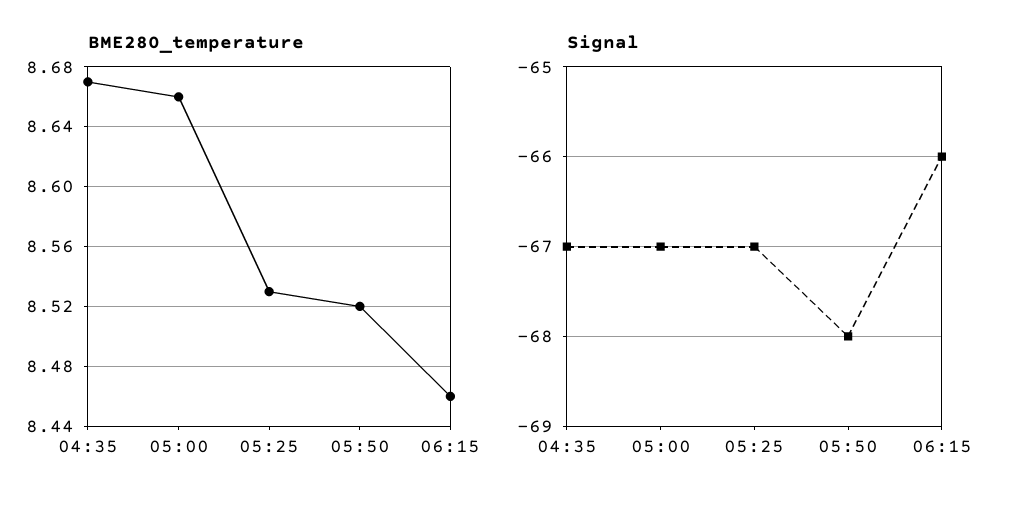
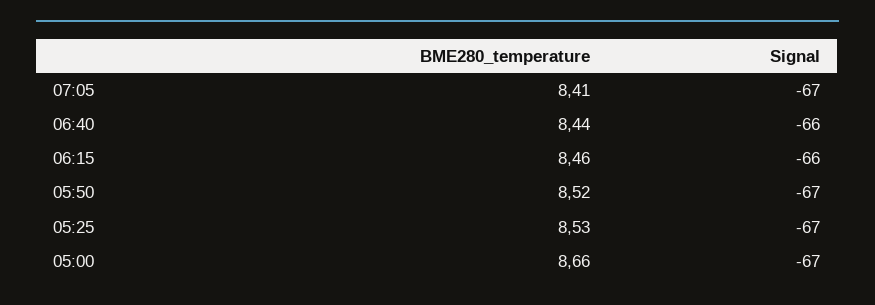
BME280_temperature, 04:35: 8.67 -> none
Signal, 04:35: -67 -> none
Signal, 05:50: -68 -> -67
BME280_temperature, 07:05: none -> 8.41
Signal, 07:05: none -> -67
BME280_temperature, 06:40: none -> 8.44
Signal, 06:40: none -> -66

